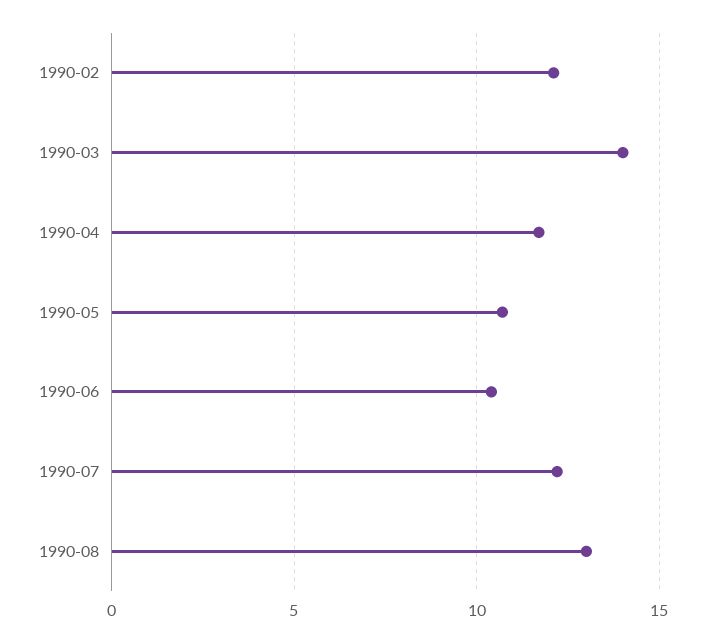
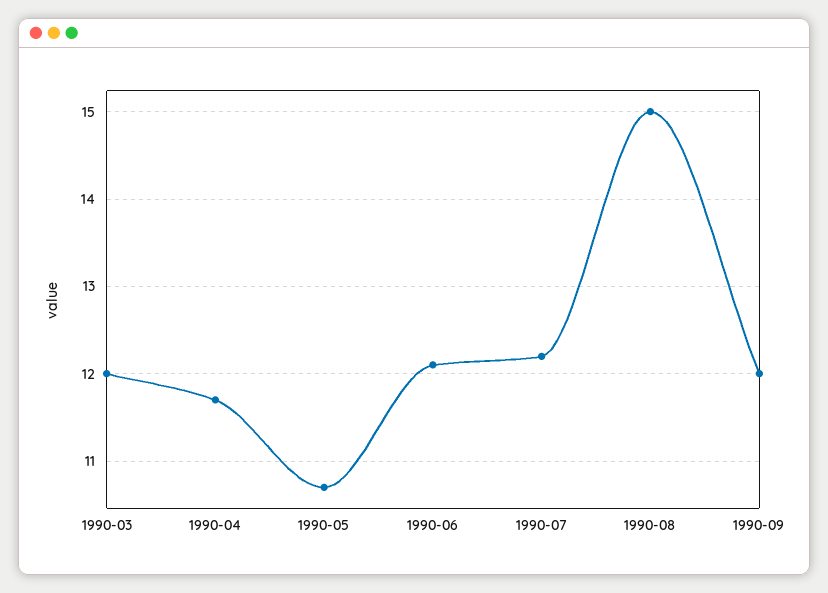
1990-02: 12 -> none
1990-03: 14 -> 12
1990-06: 10.5 -> 12.1
1990-08: 13 -> 15
1990-09: none -> 12

